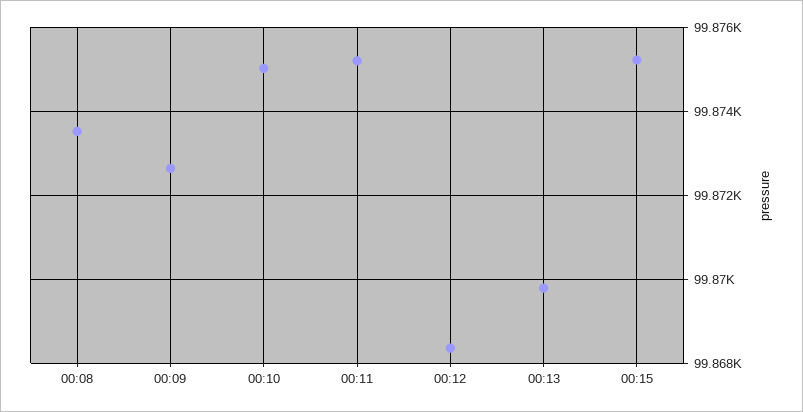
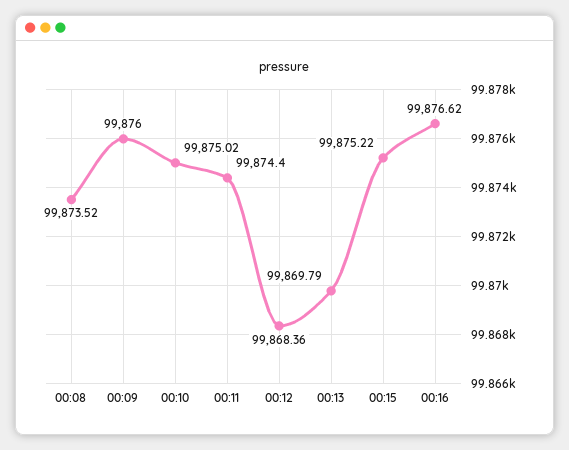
00:09: 99872.6 -> 99876
00:11: 99875.2 -> 99874.4
00:16: none -> 99876.62

